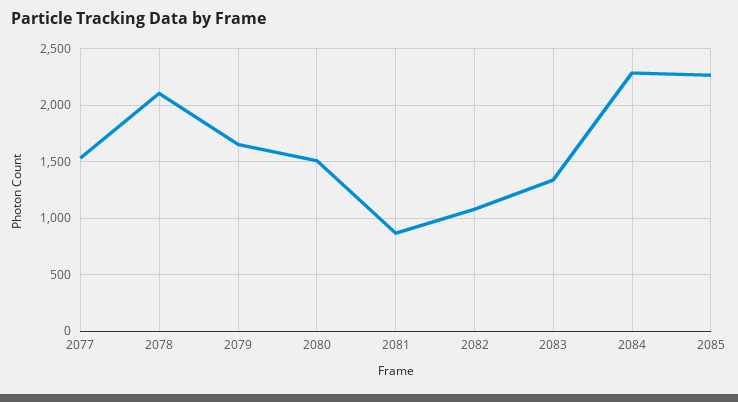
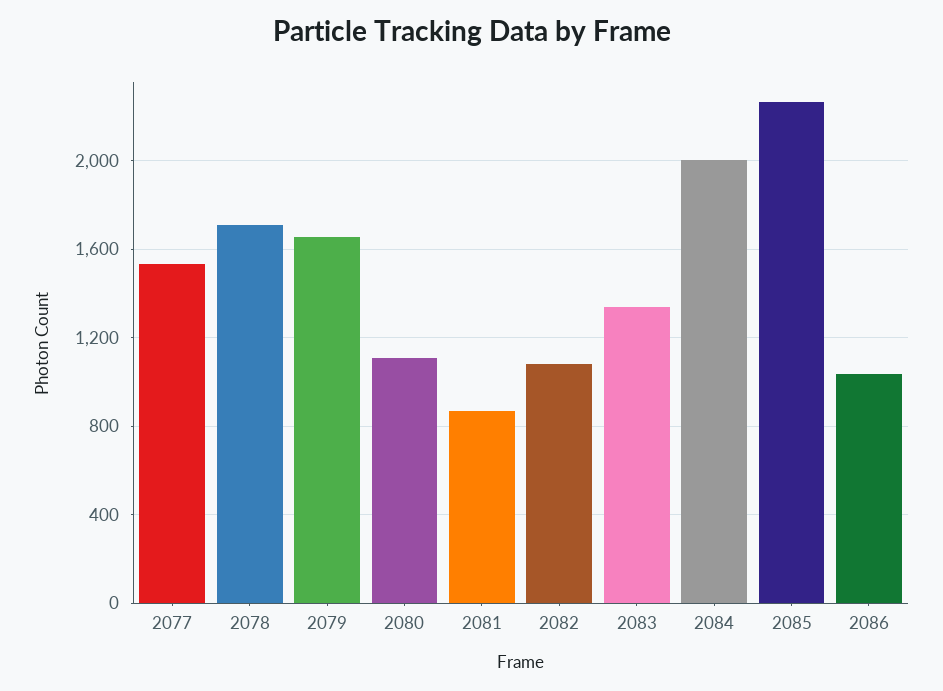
2078: 2100 -> 1700
2080: 1500 -> 1100
2084: 2300 -> 2000
2086: none -> 1050

